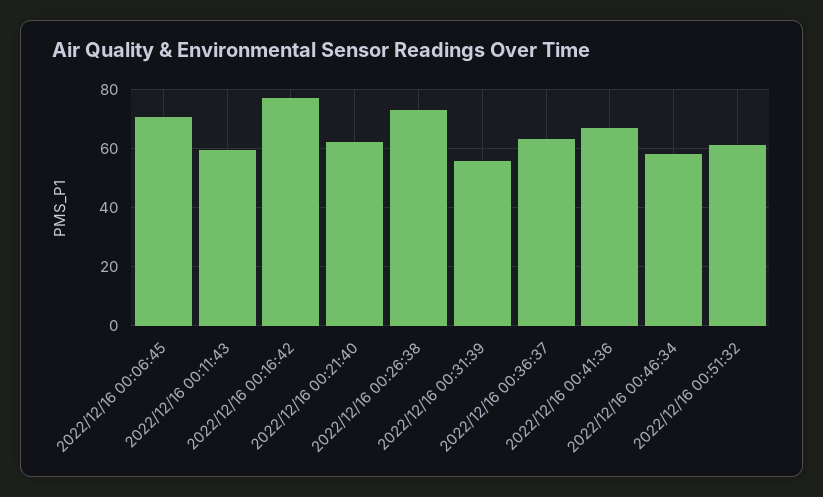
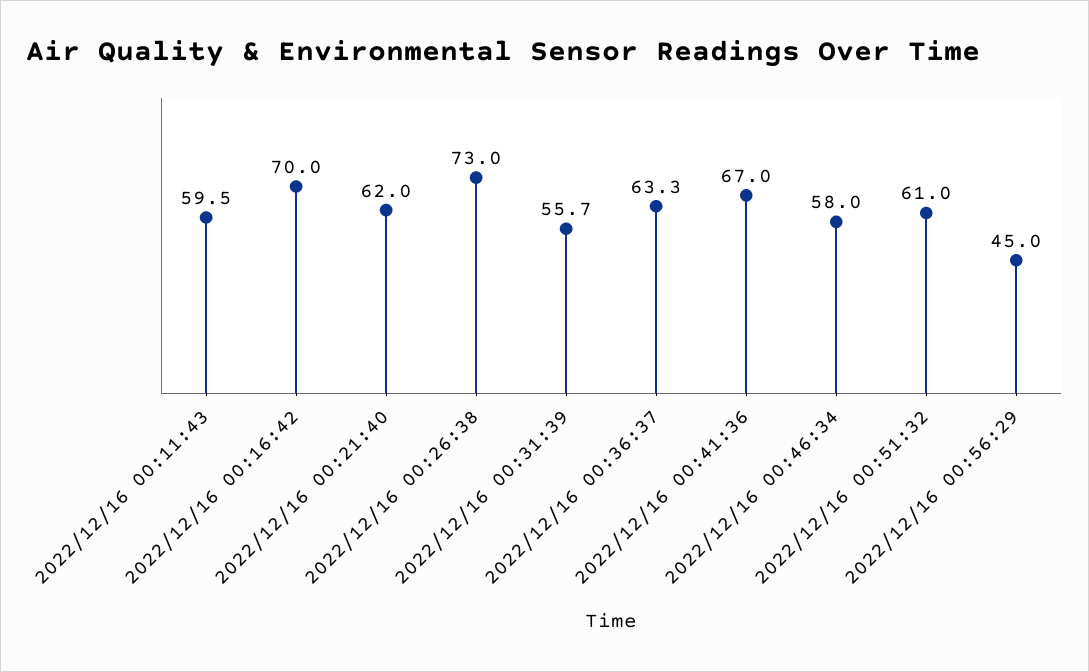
2022/12/16 00:06:45: 70 -> none
2022/12/16 00:16:42: 77.5 -> 70
2022/12/16 00:56:29: none -> 45

